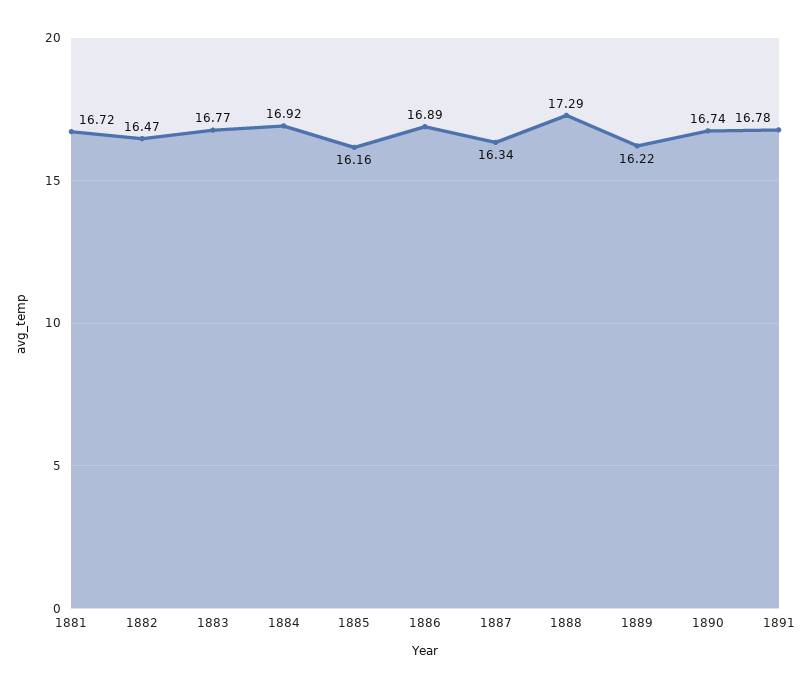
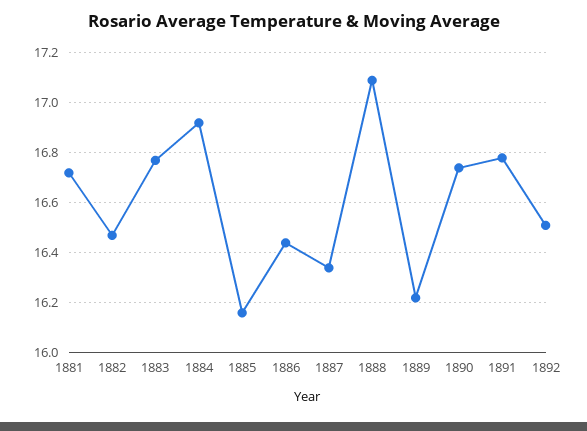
1886: 16.89 -> 16.45
1888: 17.29 -> 17.1
1892: none -> 16.5

